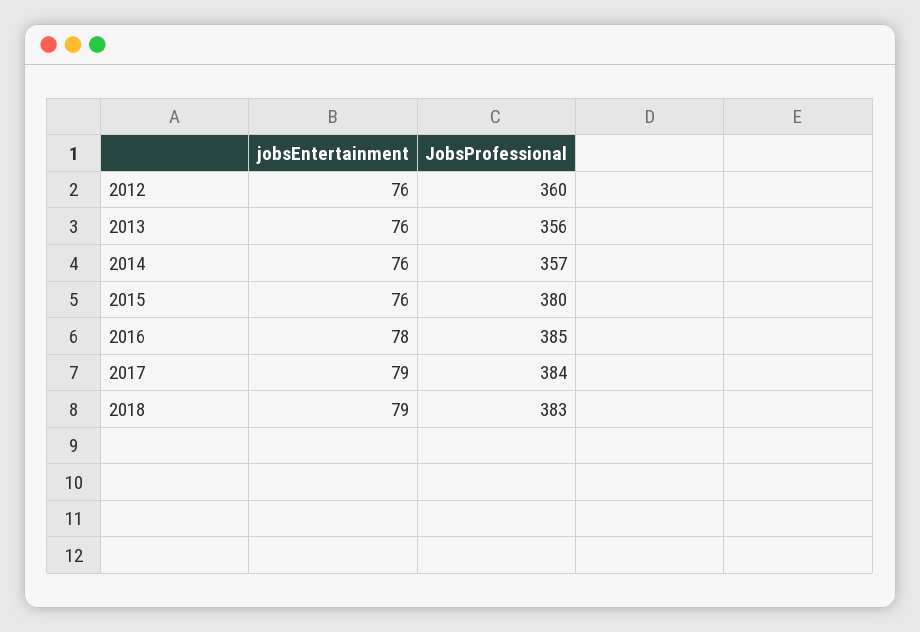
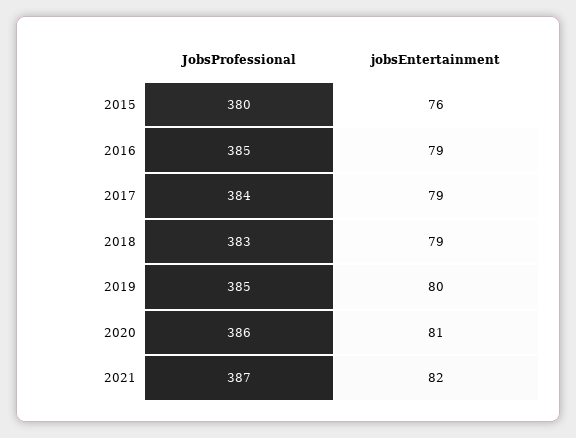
jobsEntertainment, 2012: 76 -> none
JobsProfessional, 2012: 360 -> none
jobsEntertainment, 2013: 76 -> none
JobsProfessional, 2013: 356 -> none
jobsEntertainment, 2014: 76 -> none
JobsProfessional, 2014: 357 -> none
jobsEntertainment, 2016: 78 -> 79
JobsProfessional, 2019: none -> 385
jobsEntertainment, 2019: none -> 80
JobsProfessional, 2020: none -> 386
jobsEntertainment, 2020: none -> 81
JobsProfessional, 2021: none -> 387
jobsEntertainment, 2021: none -> 82

